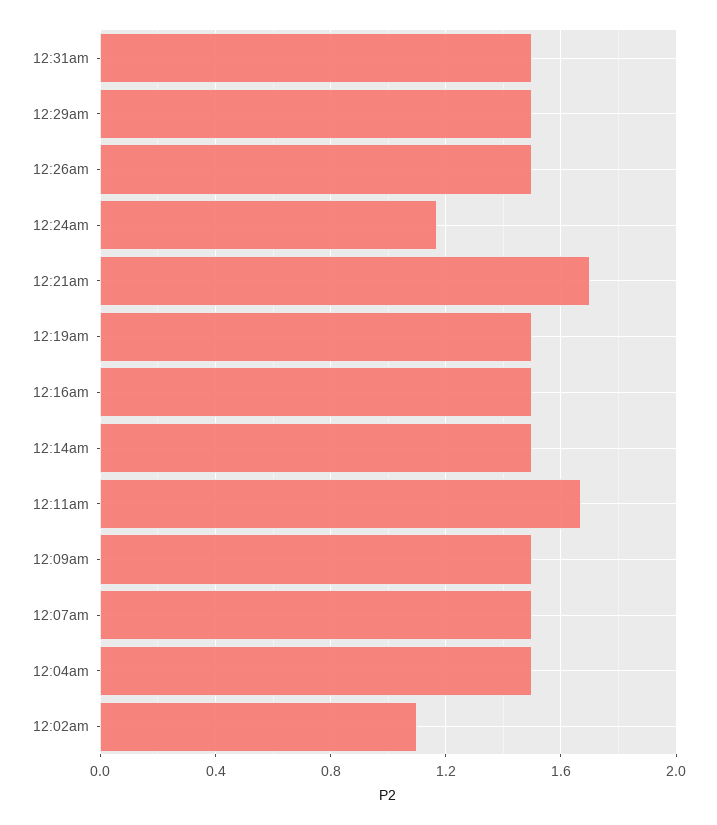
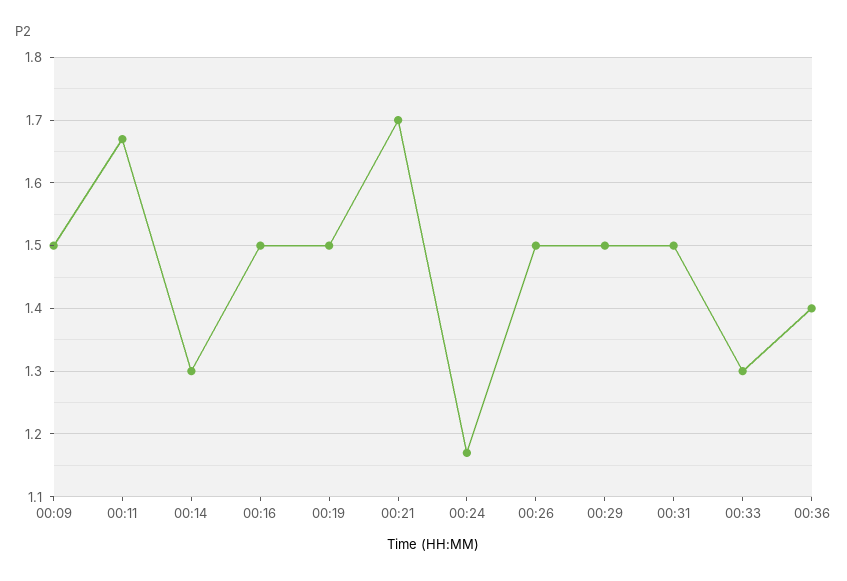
12:14am: 1.5 -> 1.3
12:07am: 1.5 -> none
12:04am: 1.5 -> none
12:02am: 1.1 -> none
00:33: none -> 1.3
00:36: none -> 1.4

